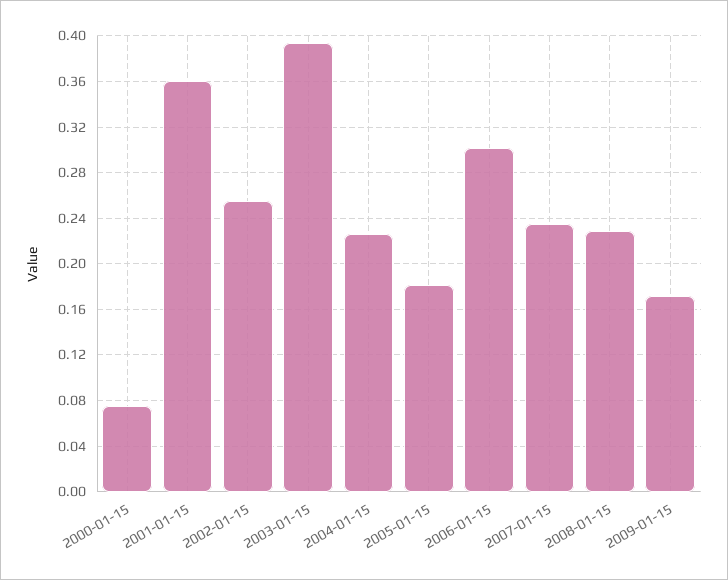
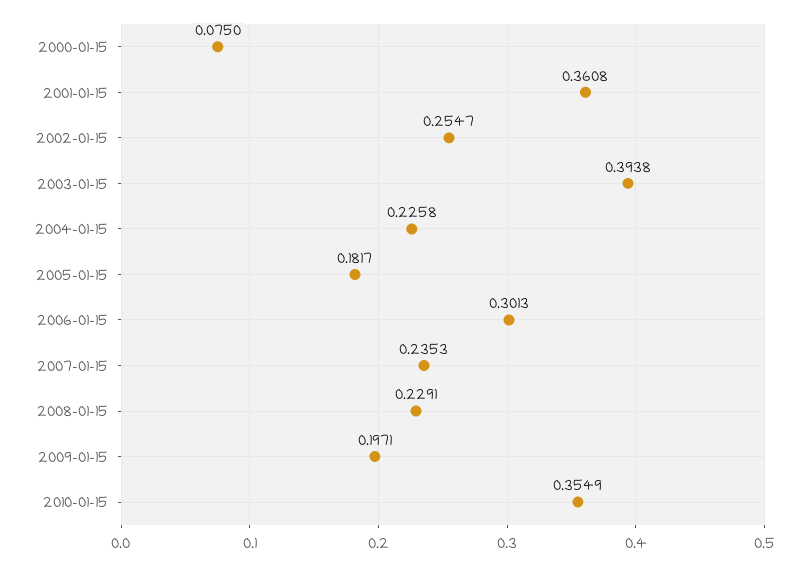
2009-01-15: 0.17 -> 0.1971
2010-01-15: none -> 0.3549

